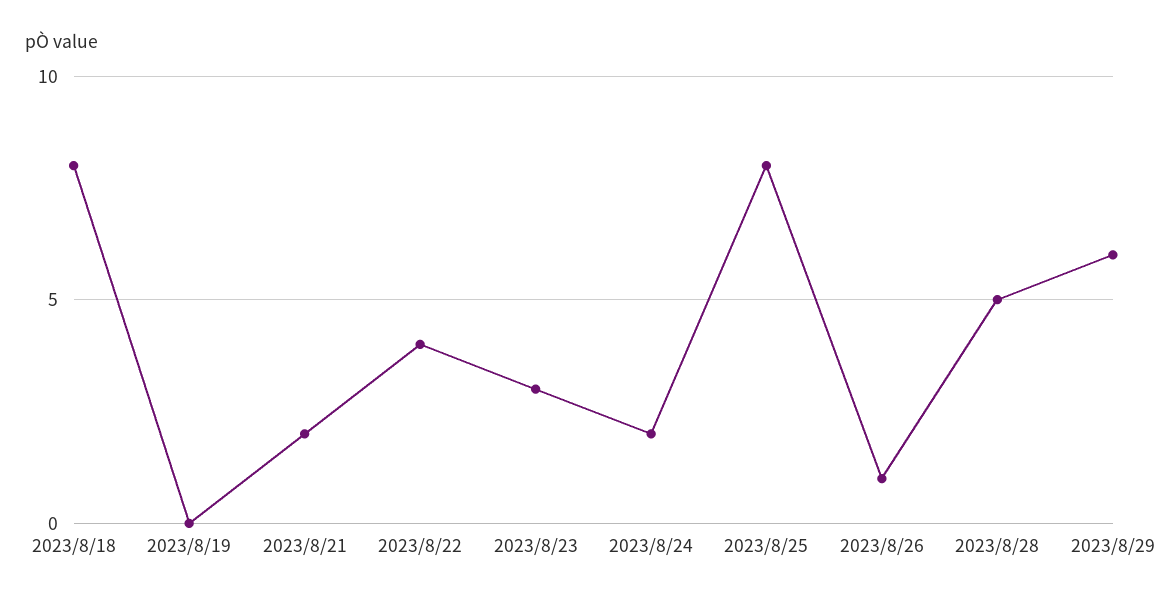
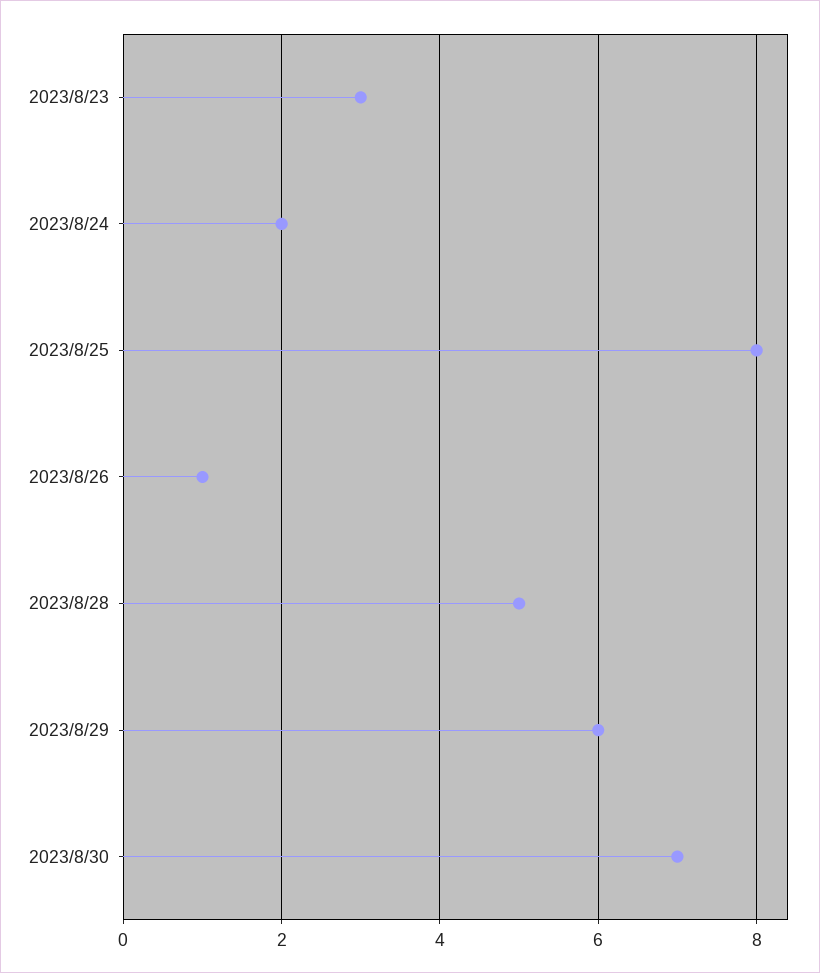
2023/8/18: 8 -> none
2023/8/19: 0 -> none
2023/8/21: 2 -> none
2023/8/22: 4 -> none
2023/8/30: none -> 7

